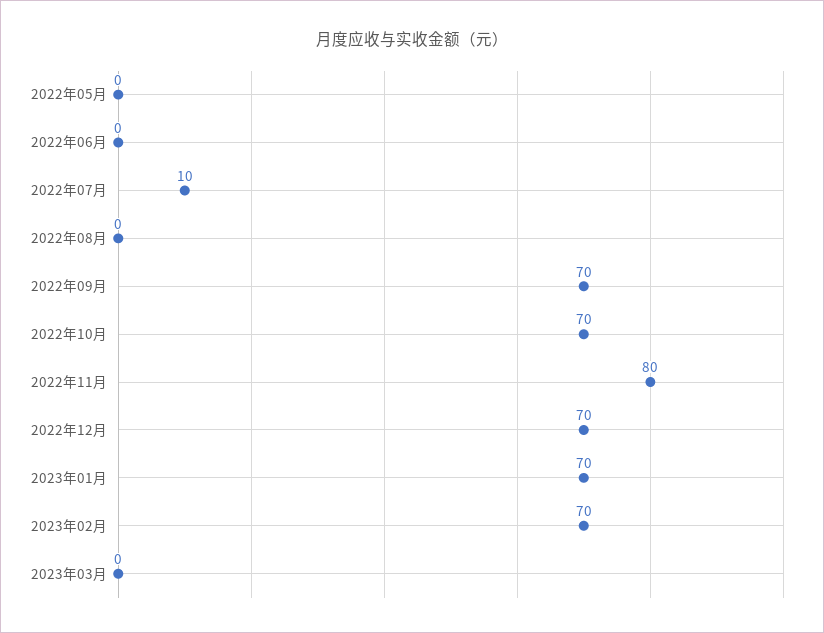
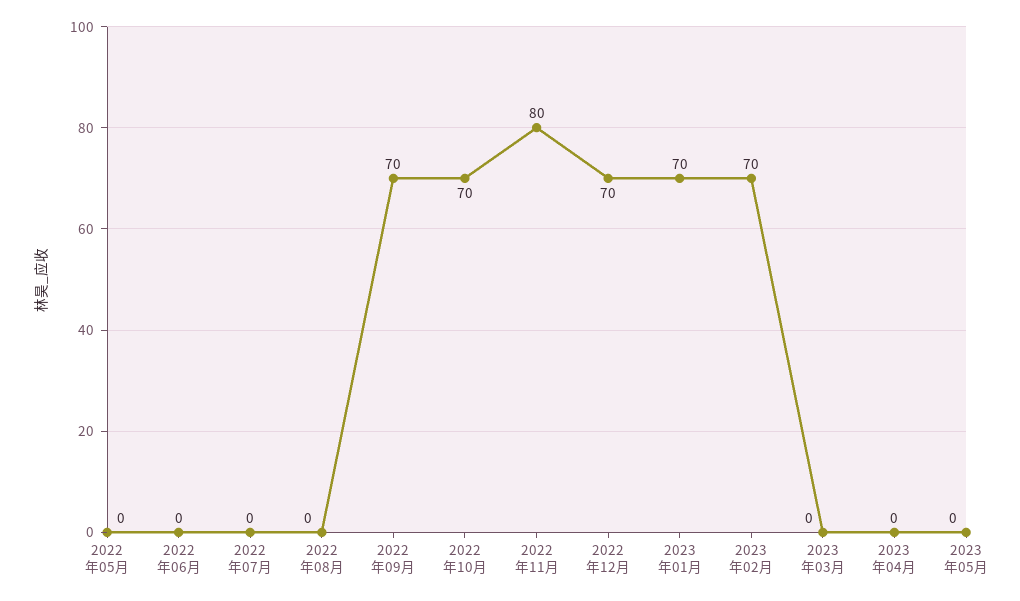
2022年07月: 10 -> 0
2023年04月: none -> 0
2023年05月: none -> 0

